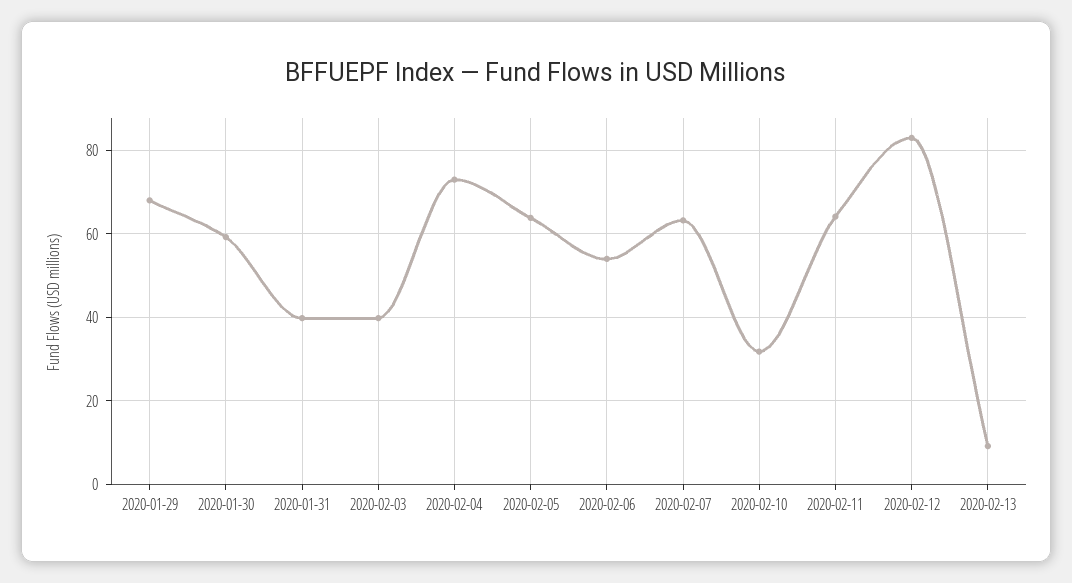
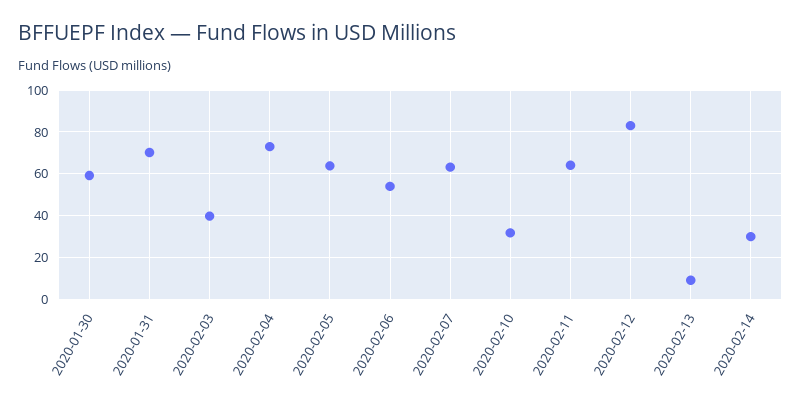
2020-01-29: 68 -> none
2020-01-31: 40 -> 70
2020-02-14: none -> 30

